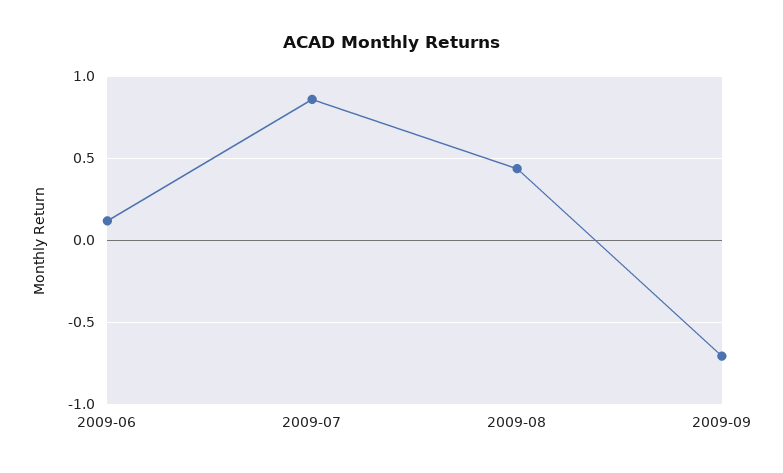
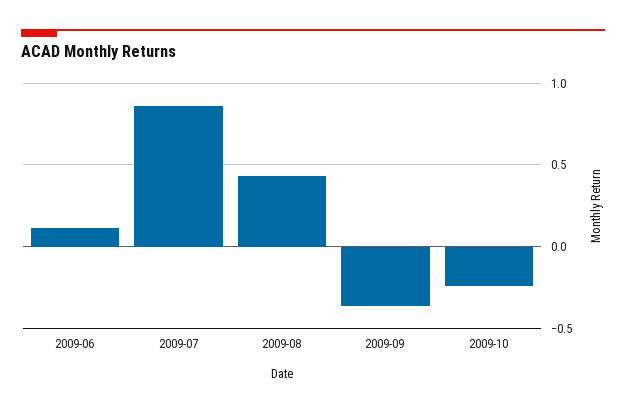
2009-09: -0.7 -> -0.35
2009-10: none -> -0.25

